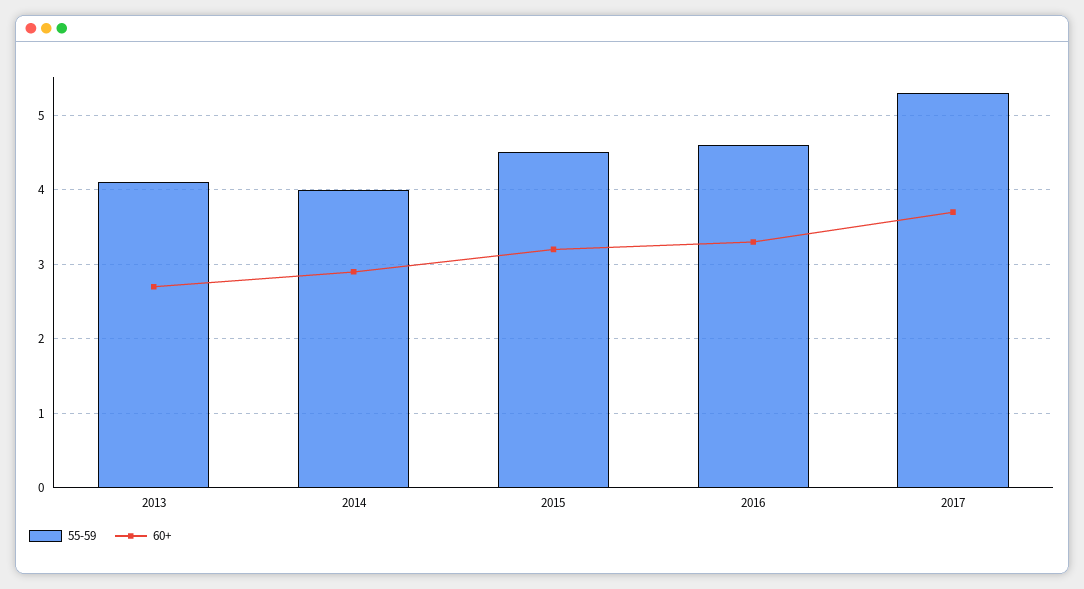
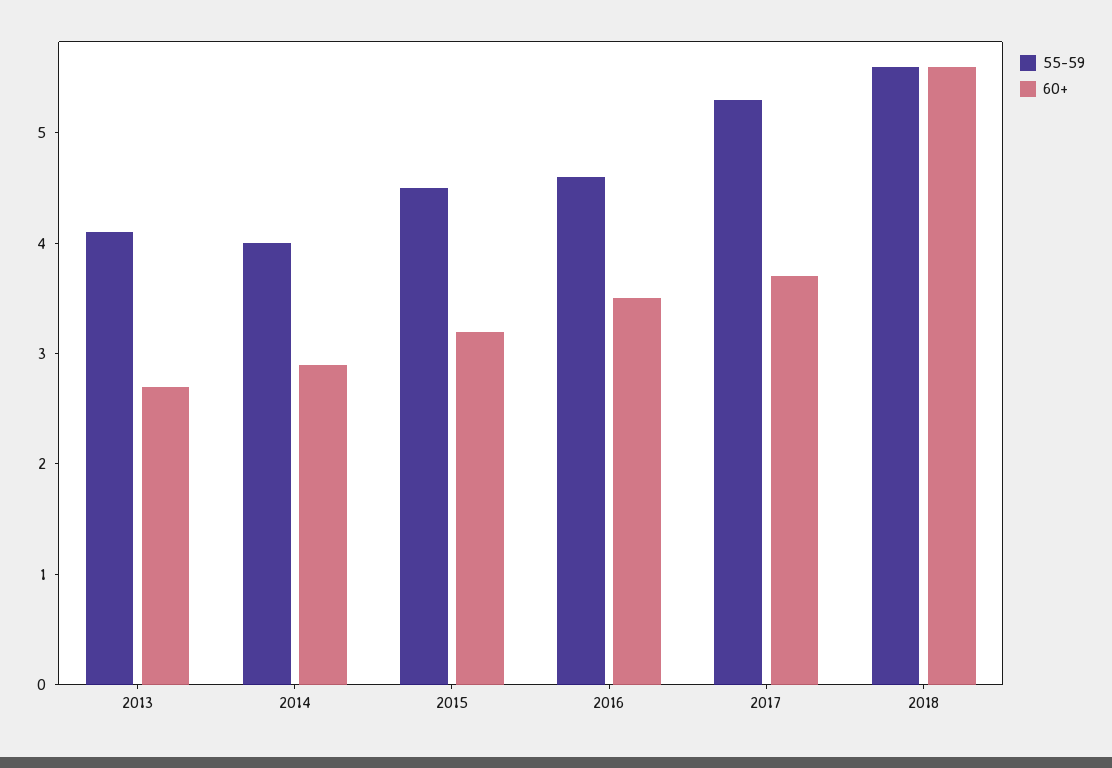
60+, 2016: 3.3 -> 3.5
55-59, 2018: none -> 5.6
60+, 2018: none -> 5.6

